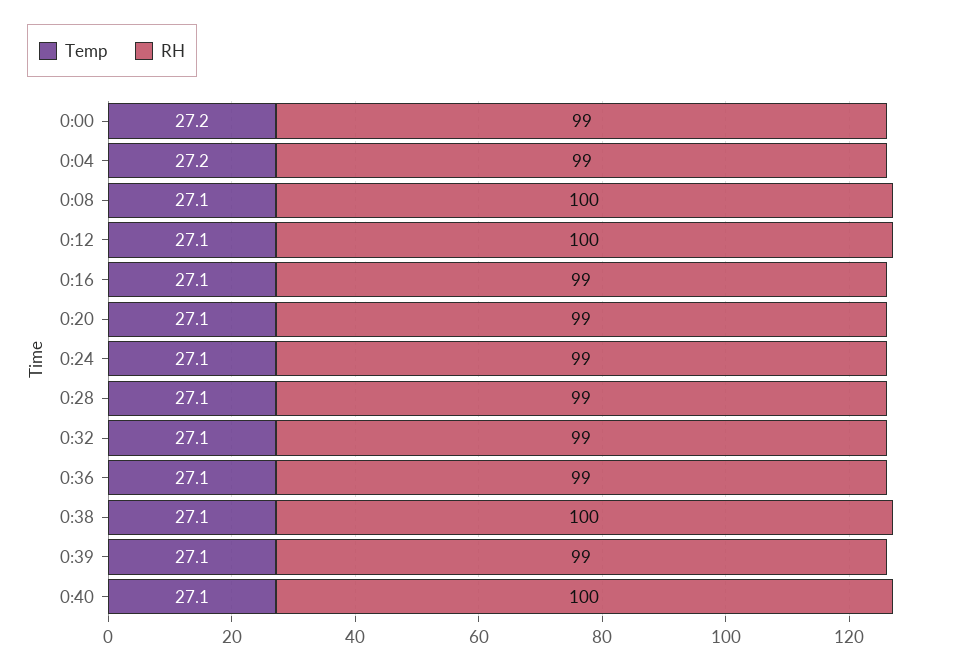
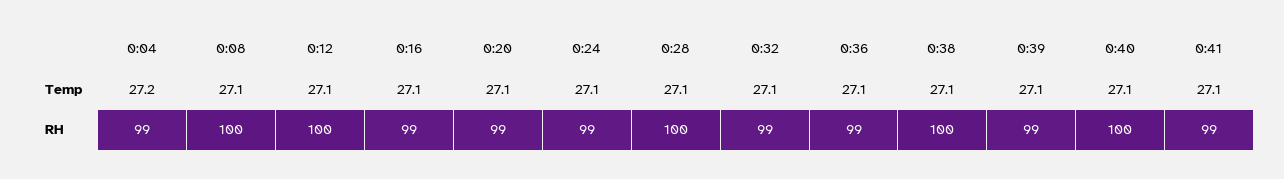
Temp, 0:00: 27.2 -> none
RH, 0:00: 99 -> none
RH, 0:28: 99 -> 100
Temp, 0:41: none -> 27.1
RH, 0:41: none -> 99

